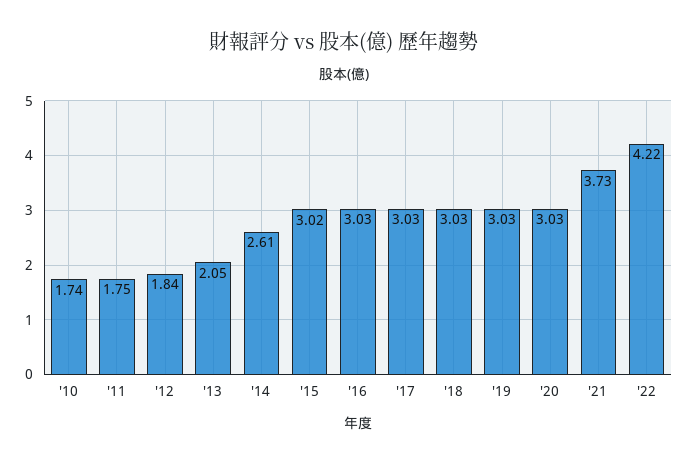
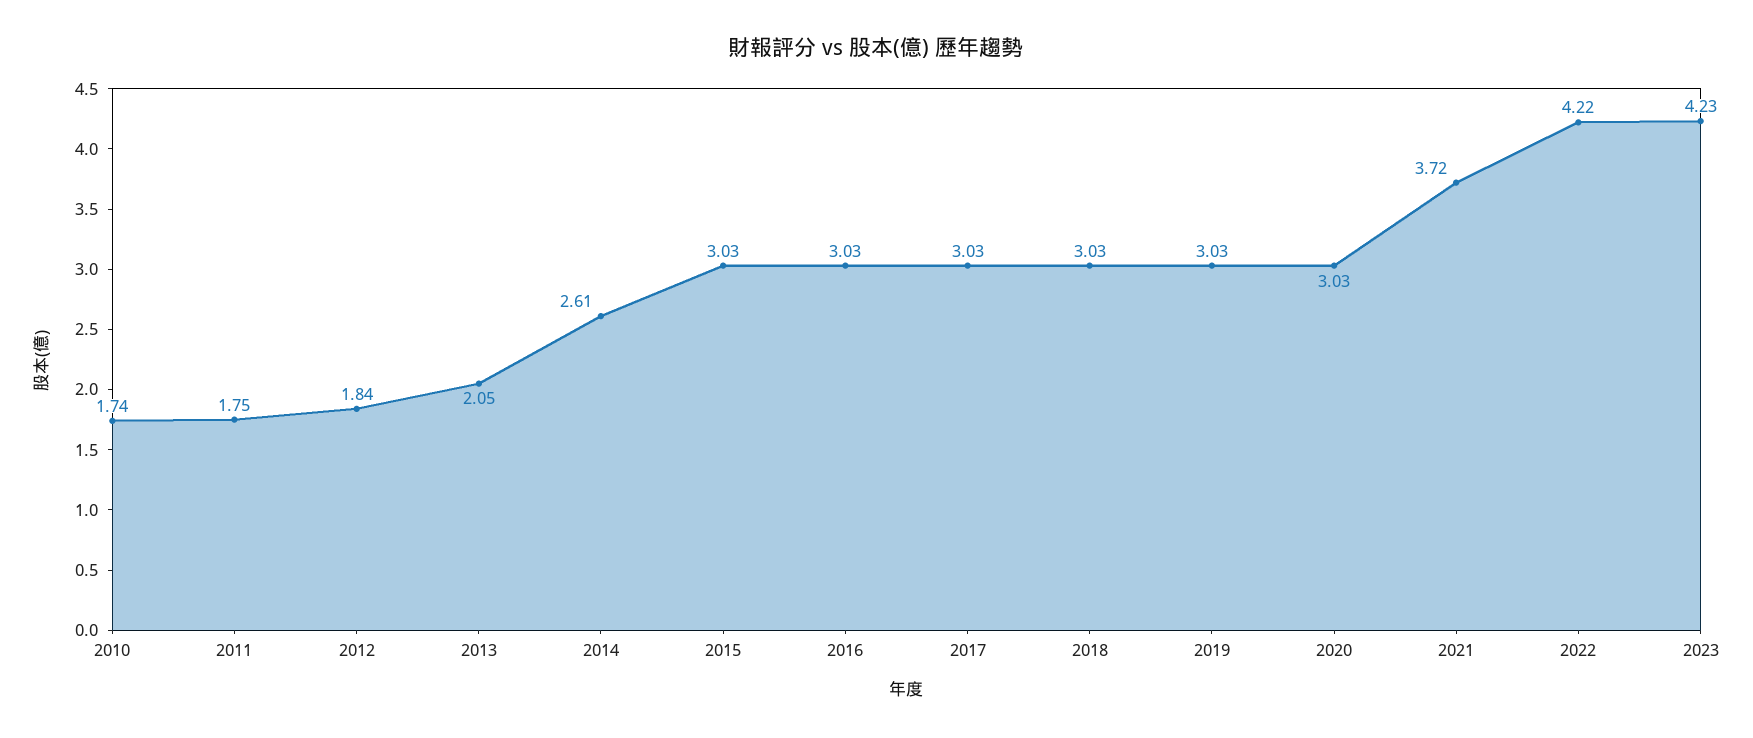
'15: 3.02 -> 3.03
'21: 3.73 -> 3.72
2023: none -> 4.23

